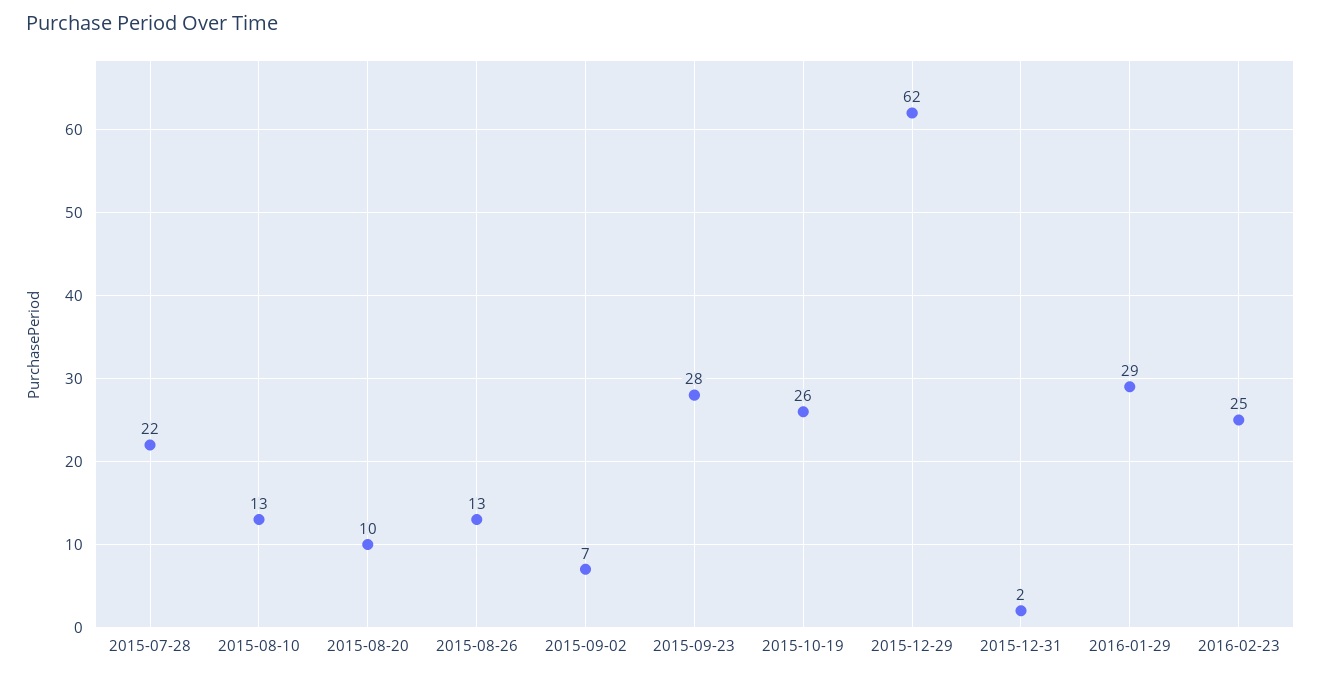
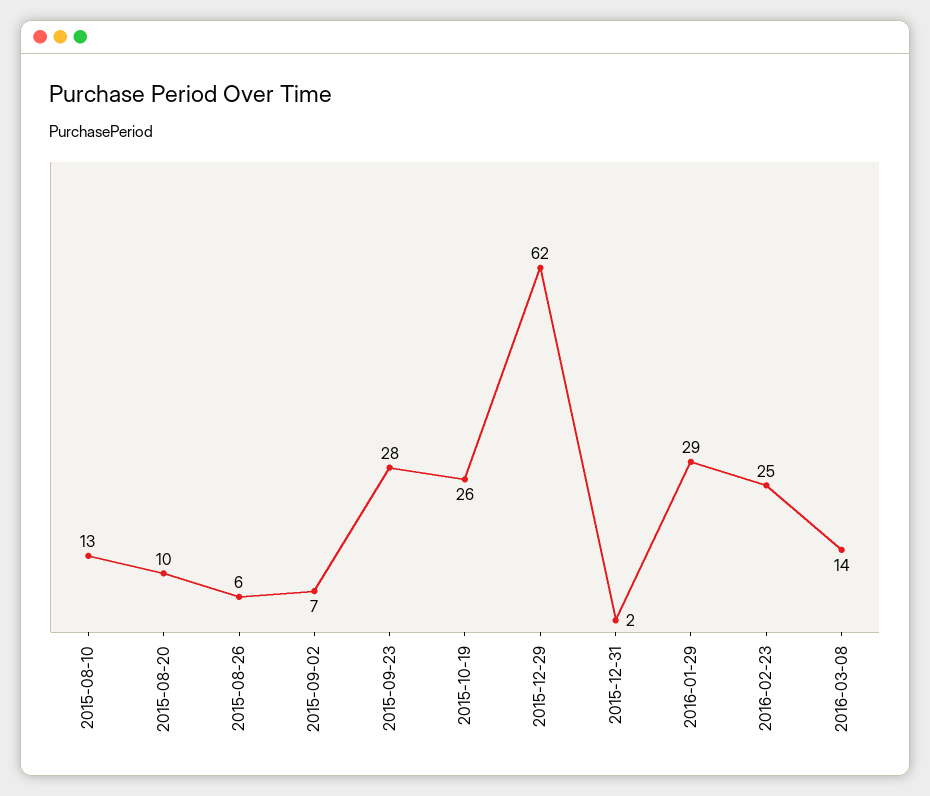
2015-07-28: 22 -> none
2015-08-26: 13 -> 6
2016-03-08: none -> 14

